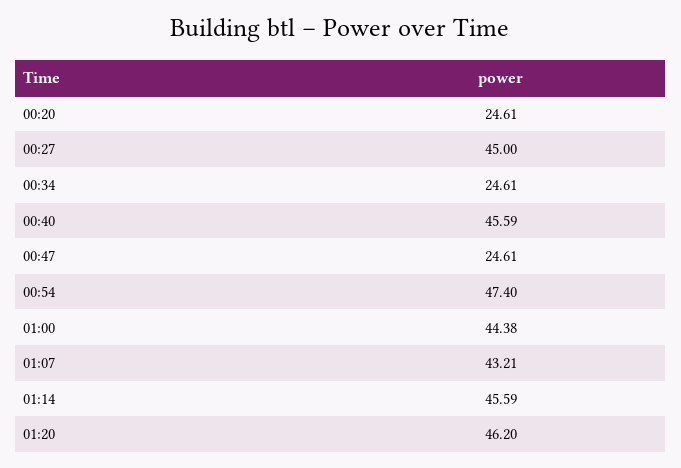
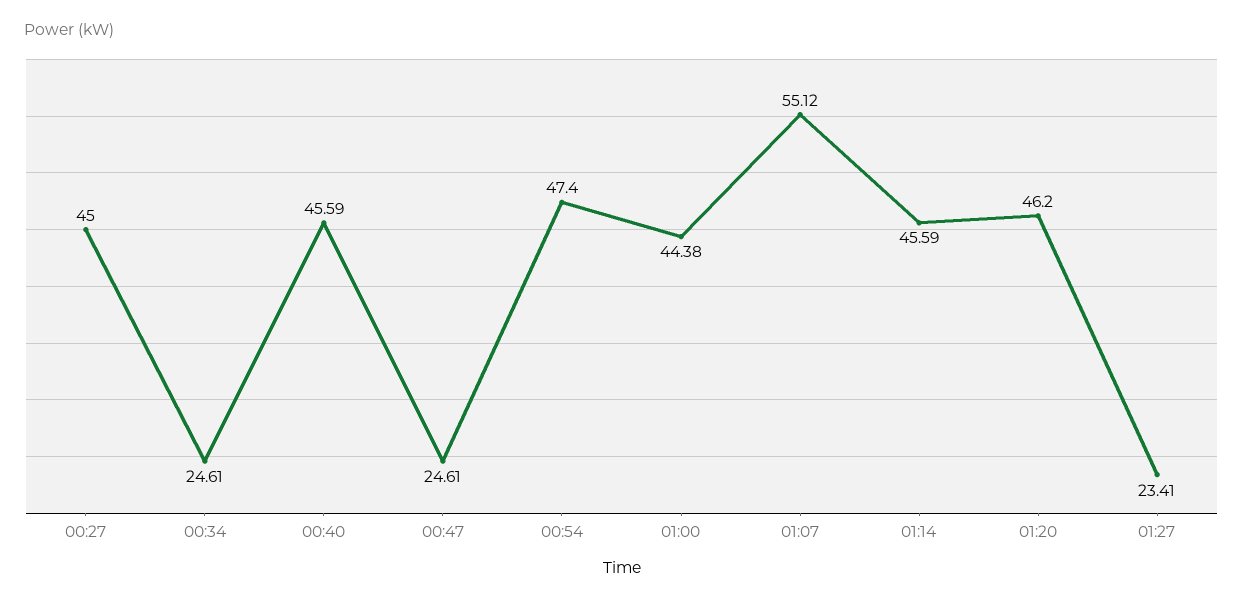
00:20: 24.61 -> none
01:07: 43.21 -> 55.12
01:27: none -> 23.41

